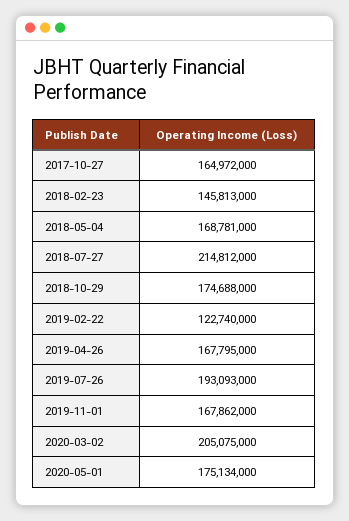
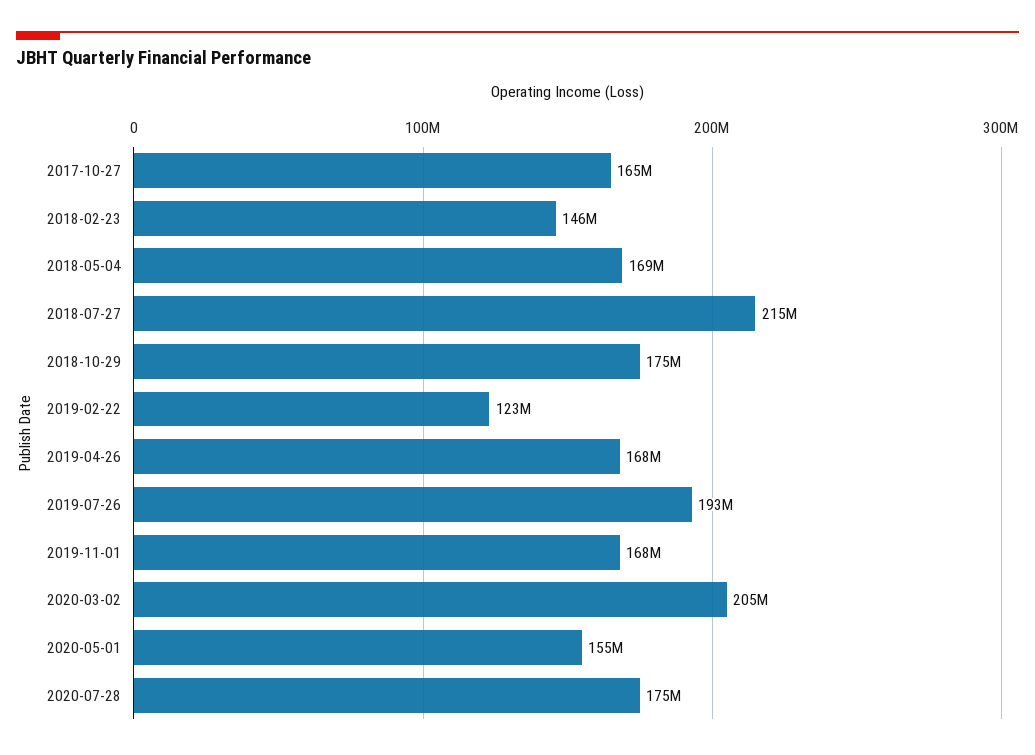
2020-05-01: 175134000 -> 155000000
2020-07-28: none -> 175000000

